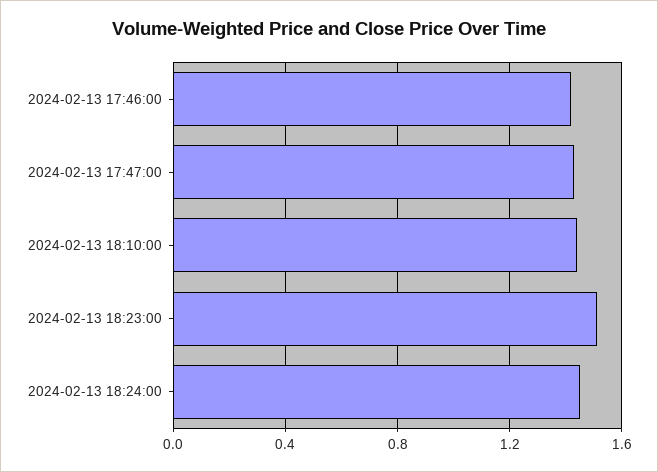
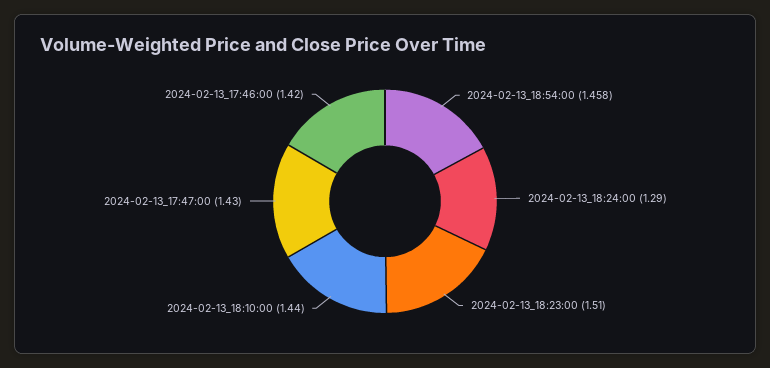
2024-02-13 18:24:00: 1.45 -> 1.29
2024-02-13_18:54:00: none -> 1.458

